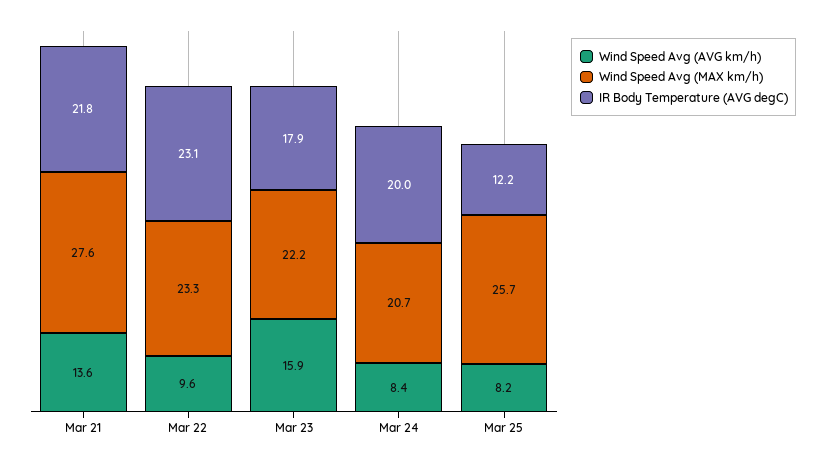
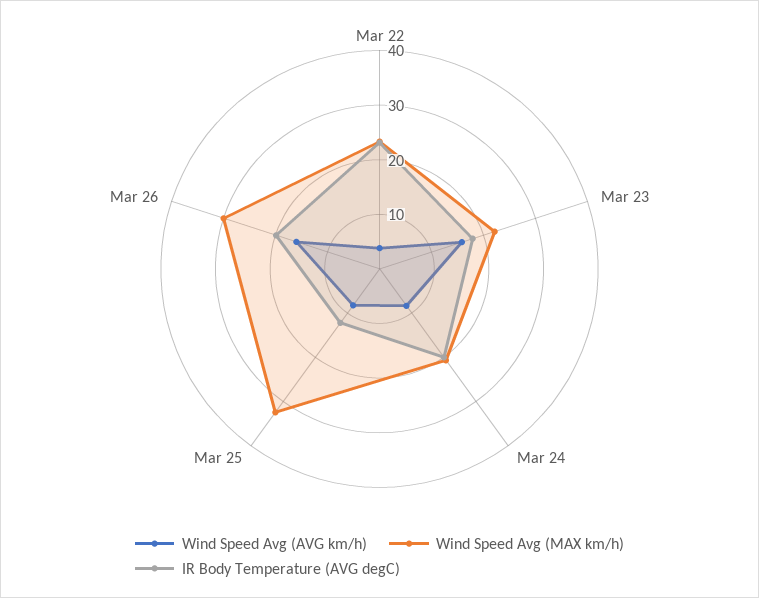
Wind Speed Avg (AVG km/h), Mar 21: 13.6 -> none
Wind Speed Avg (MAX km/h), Mar 21: 27.6 -> none
IR Body Temperature (AVG degC), Mar 21: 21.8 -> none
Wind Speed Avg (AVG km/h), Mar 22: 9.6 -> 4
Wind Speed Avg (MAX km/h), Mar 25: 25.7 -> 32
Wind Speed Avg (AVG km/h), Mar 26: none -> 16
Wind Speed Avg (MAX km/h), Mar 26: none -> 30
IR Body Temperature (AVG degC), Mar 26: none -> 20

